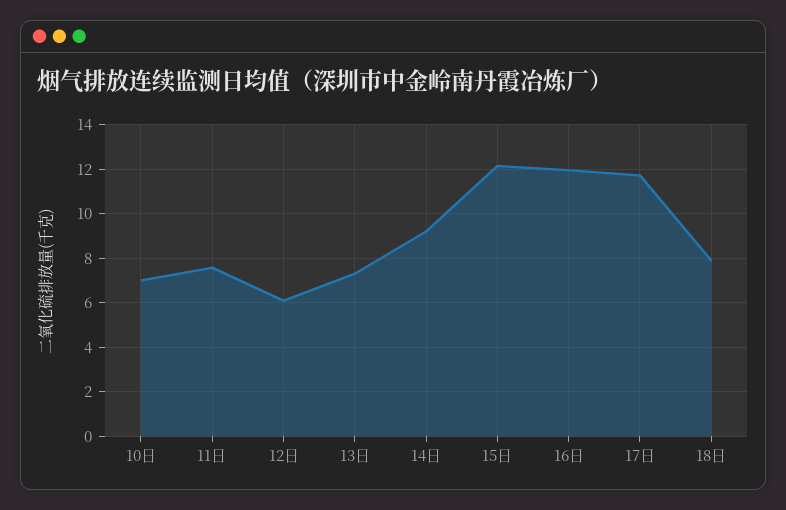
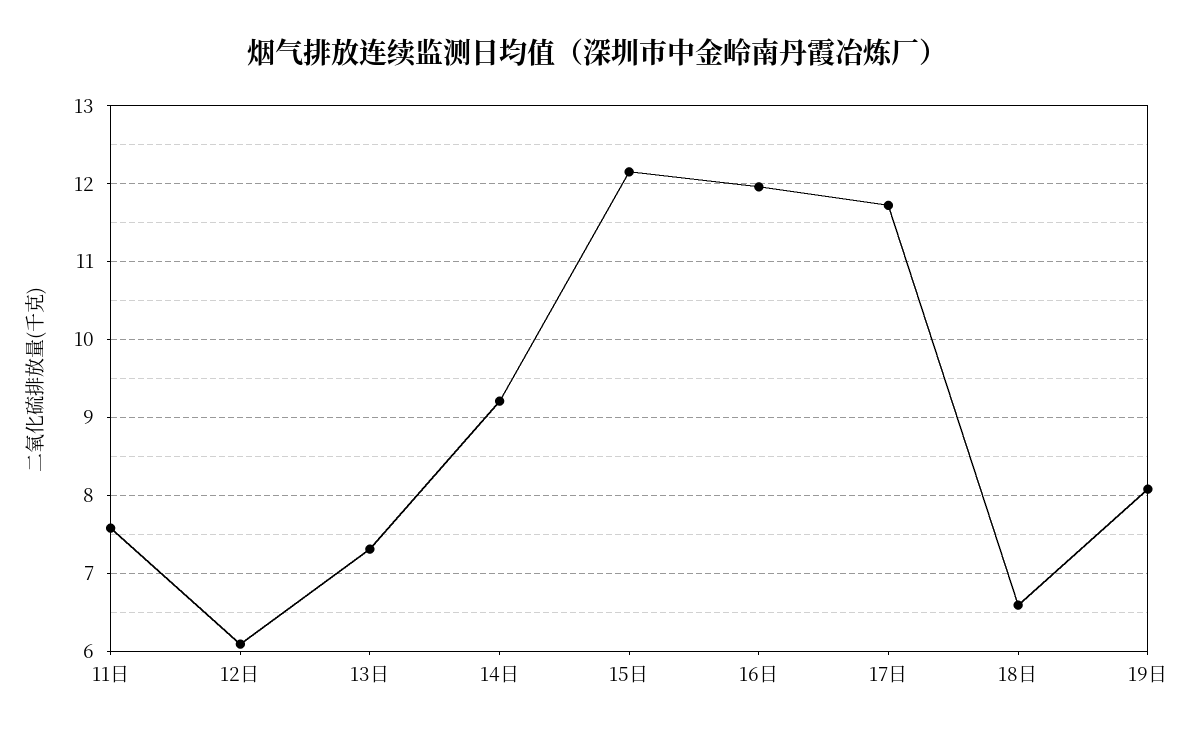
10日: 7 -> none
18日: 8 -> 6.6
19日: none -> 8.1

